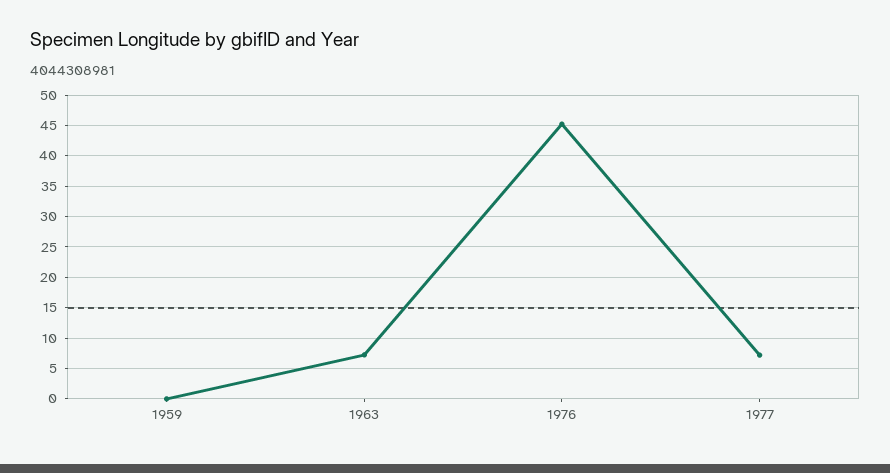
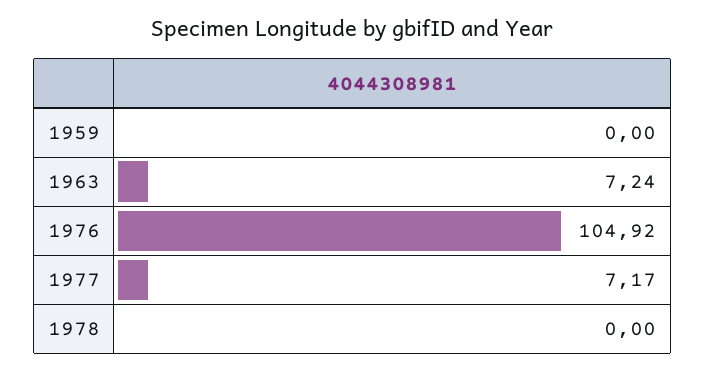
1976: 45 -> 104.92
1978: none -> 0

